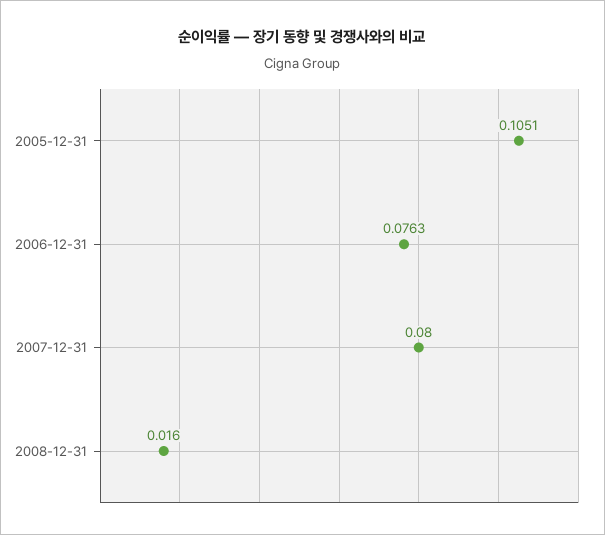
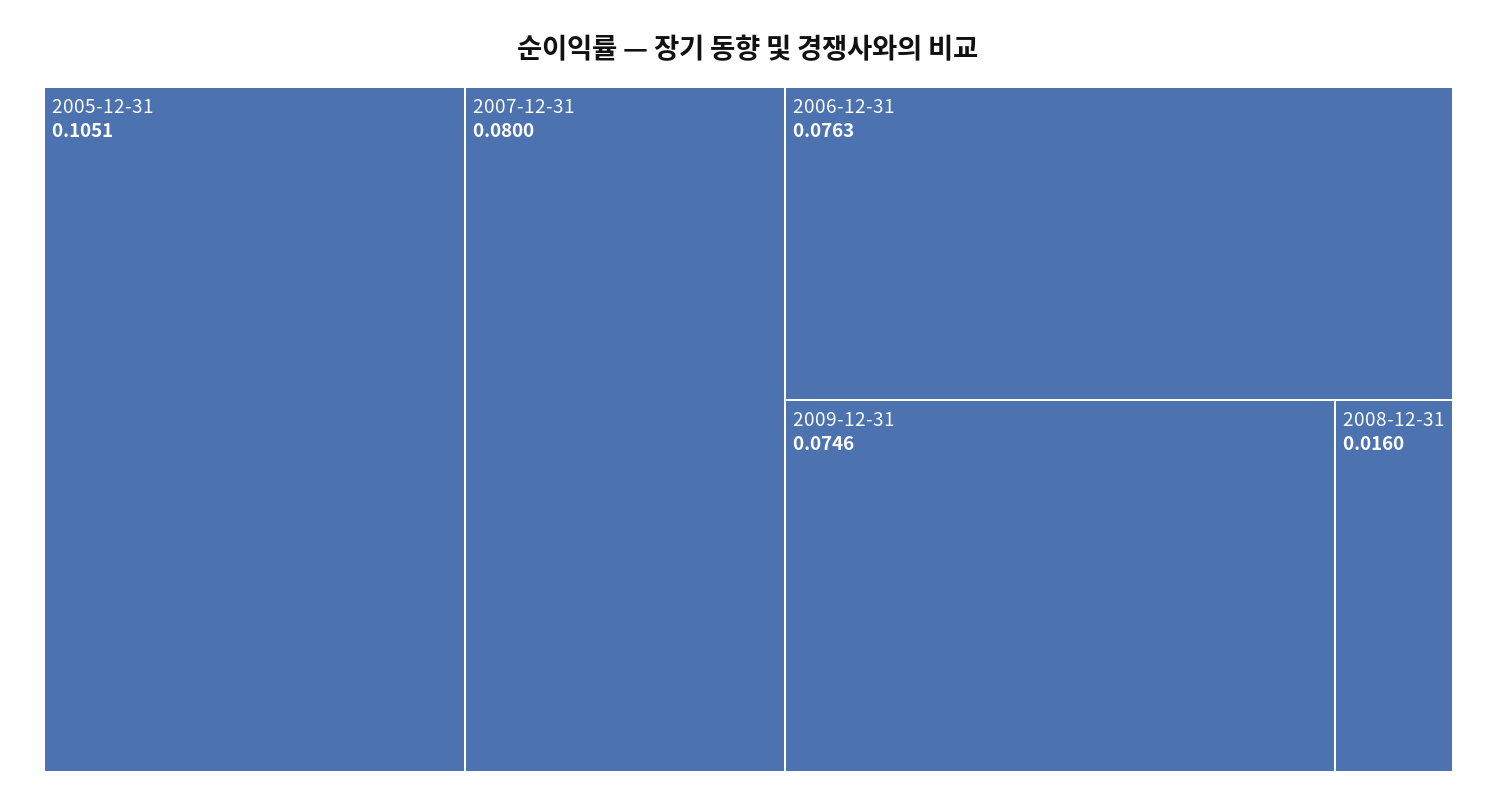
2009-12-31: none -> 0.0746

